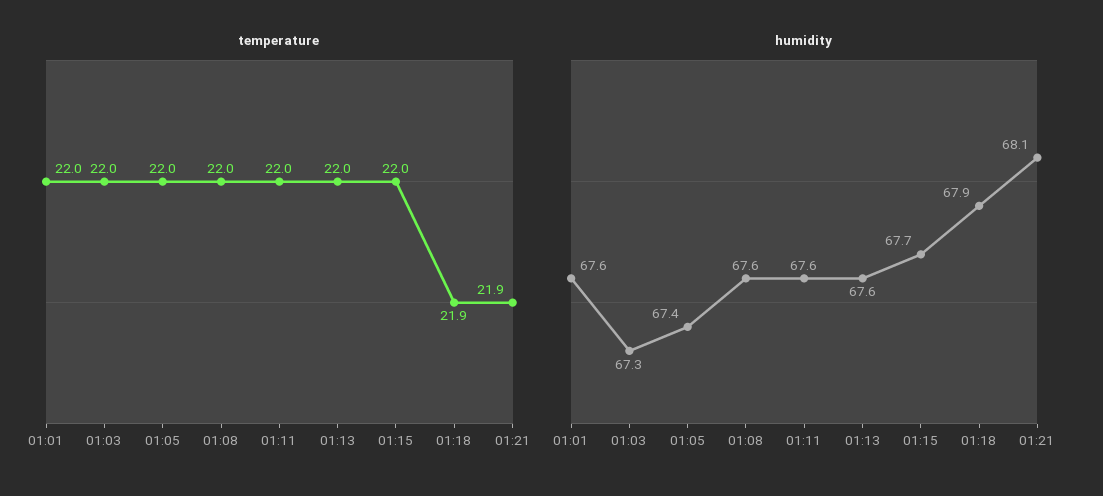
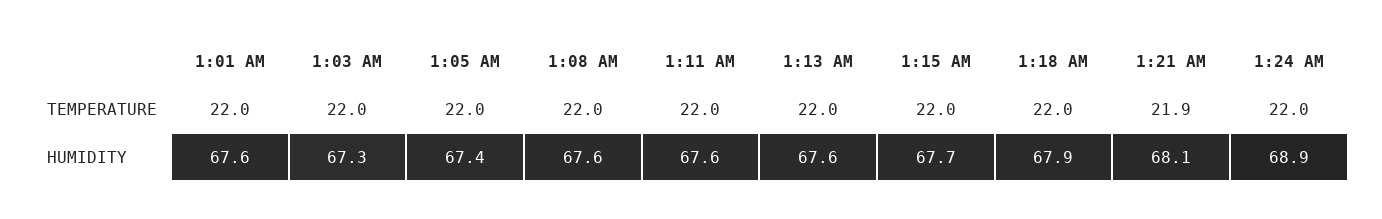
temperature, 01:18: 21.9 -> 22
temperature, 1:24 AM: none -> 22
humidity, 1:24 AM: none -> 68.9

